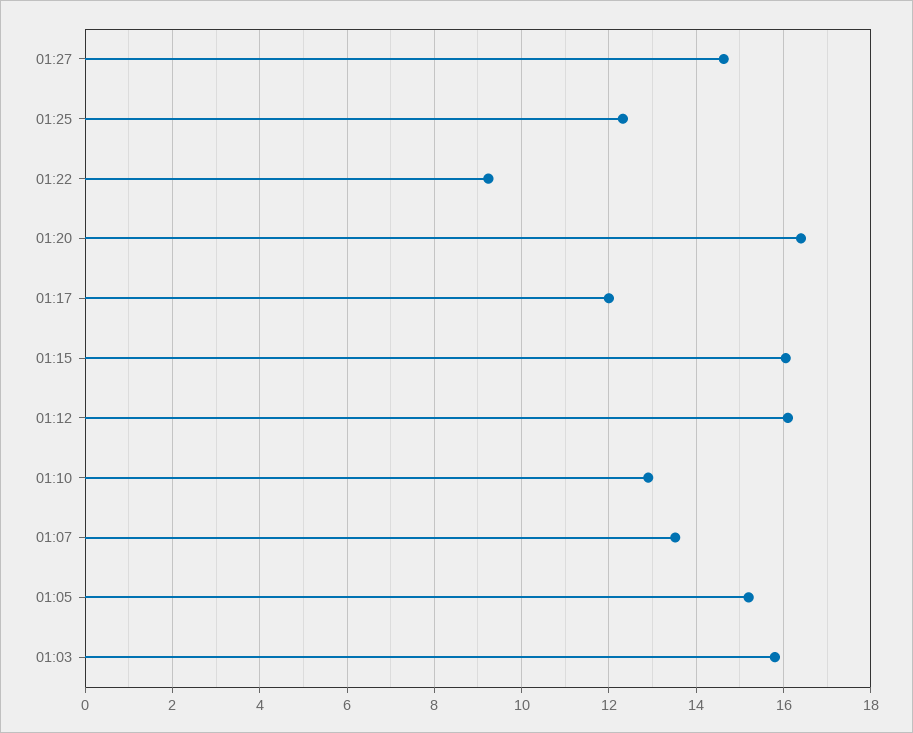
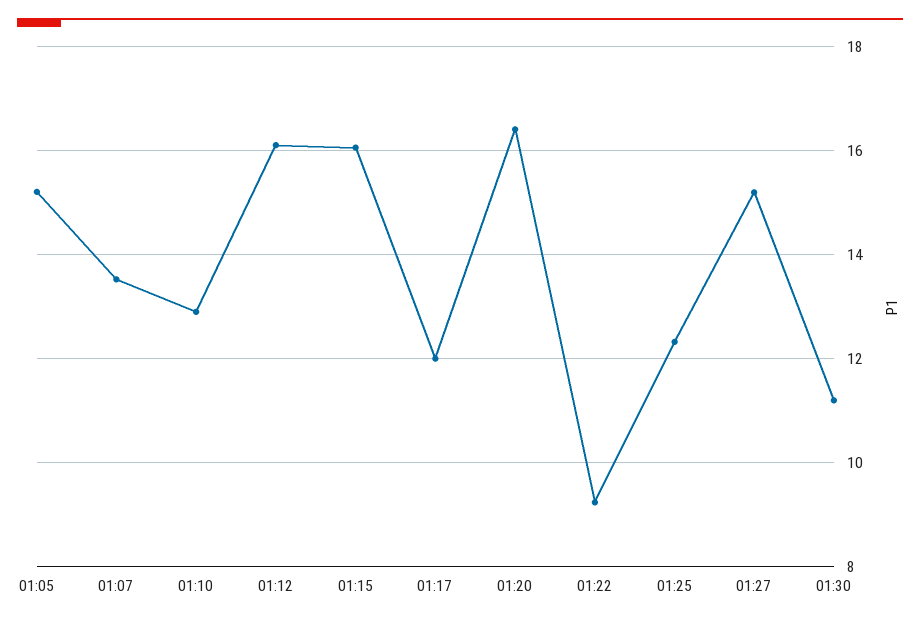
01:27: 14.6 -> 15.2
01:03: 15.8 -> none
01:30: none -> 11.2

